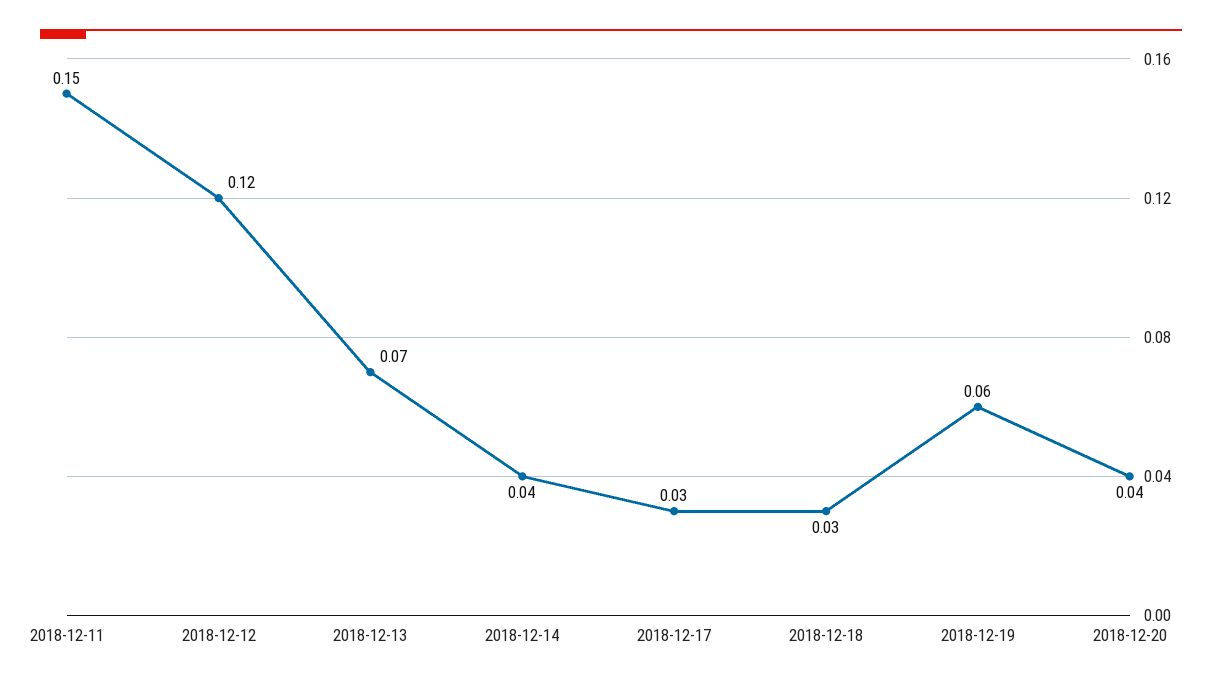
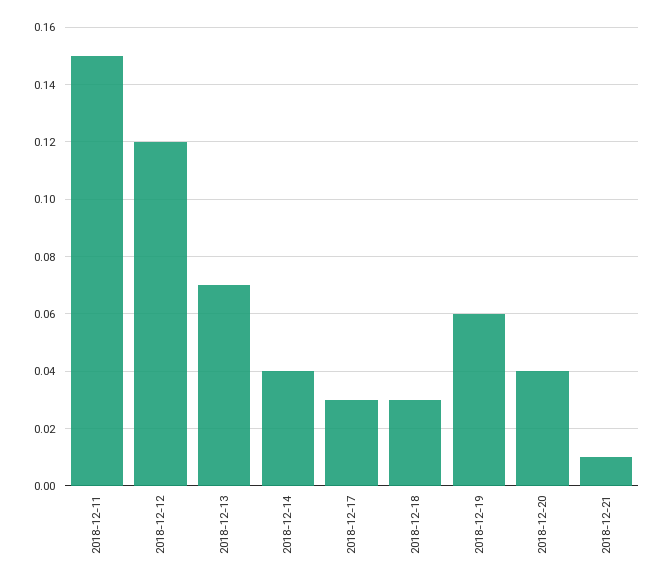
2018-12-21: none -> 0.01

